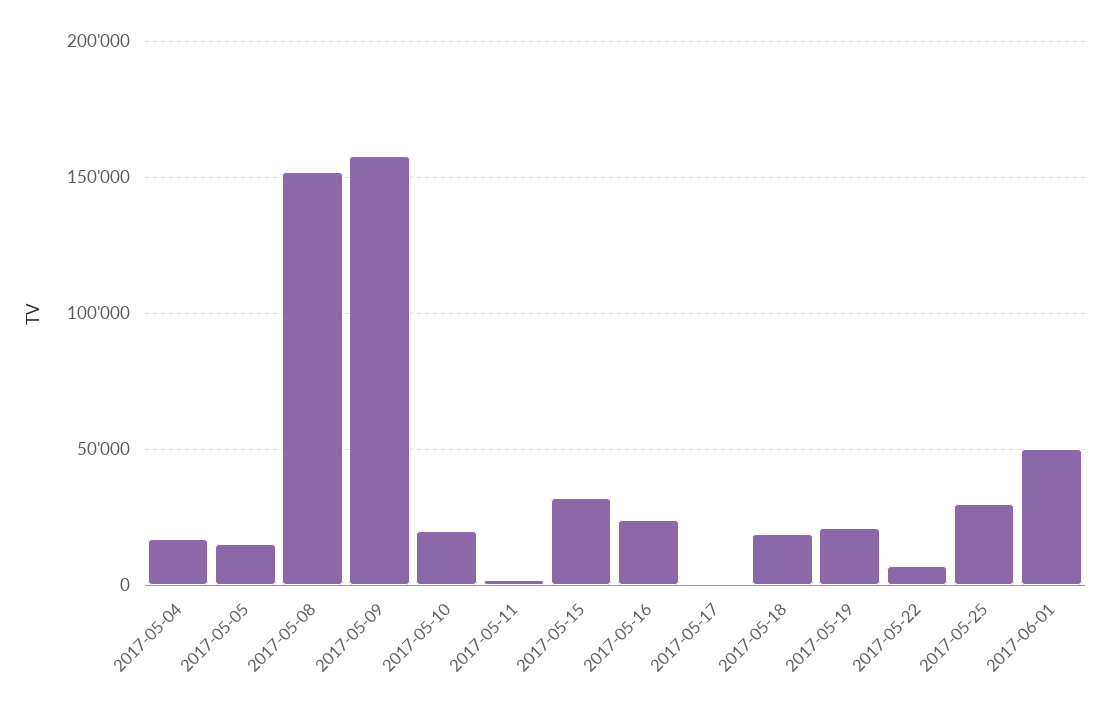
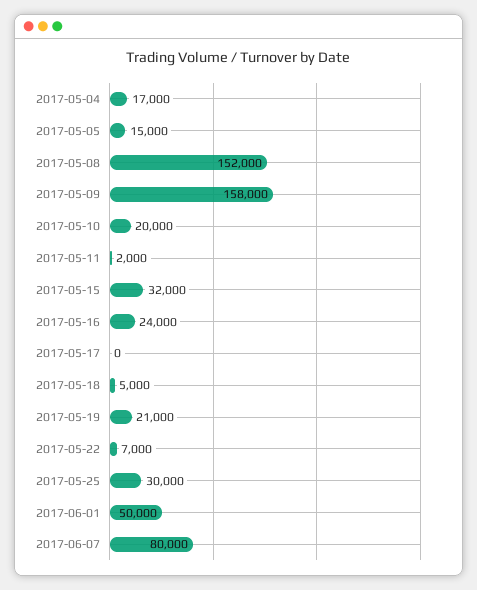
2017-05-18: 20000 -> 5000
2017-06-07: none -> 80000

